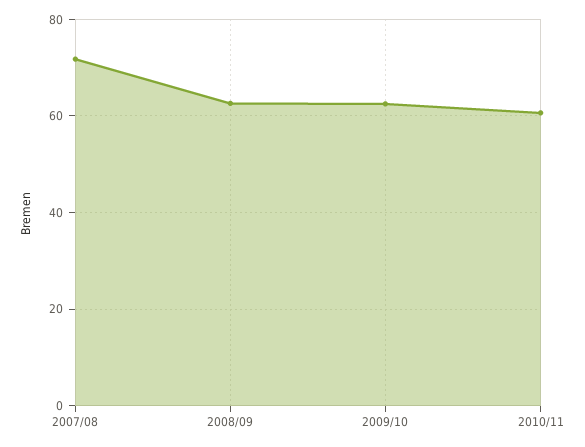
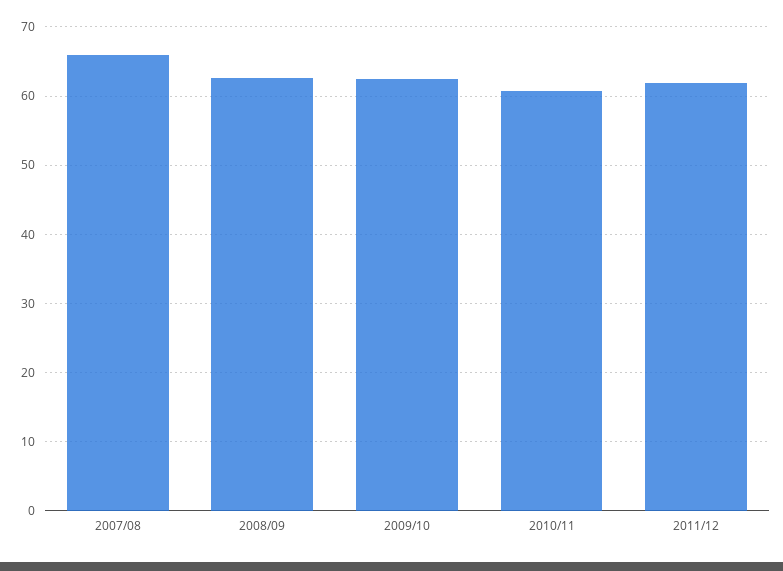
2007/08: 72 -> 66
2011/12: none -> 62

